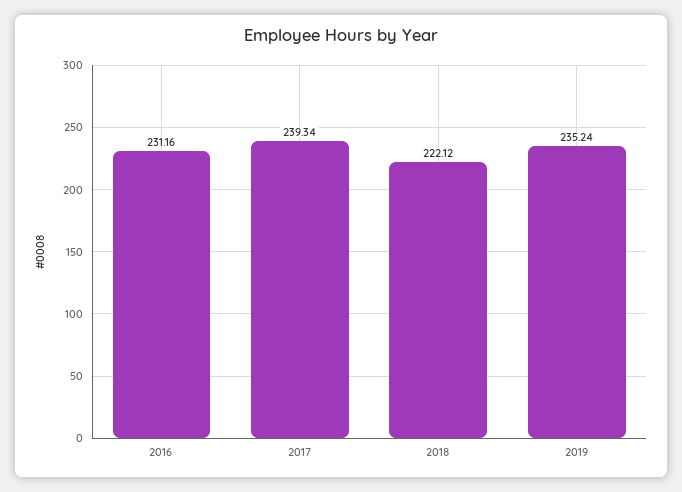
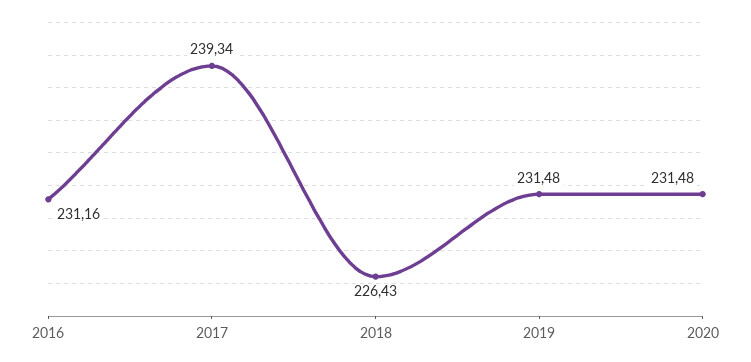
2018: 222.12 -> 226.43
2019: 235.24 -> 231.48
2020: none -> 231.48

